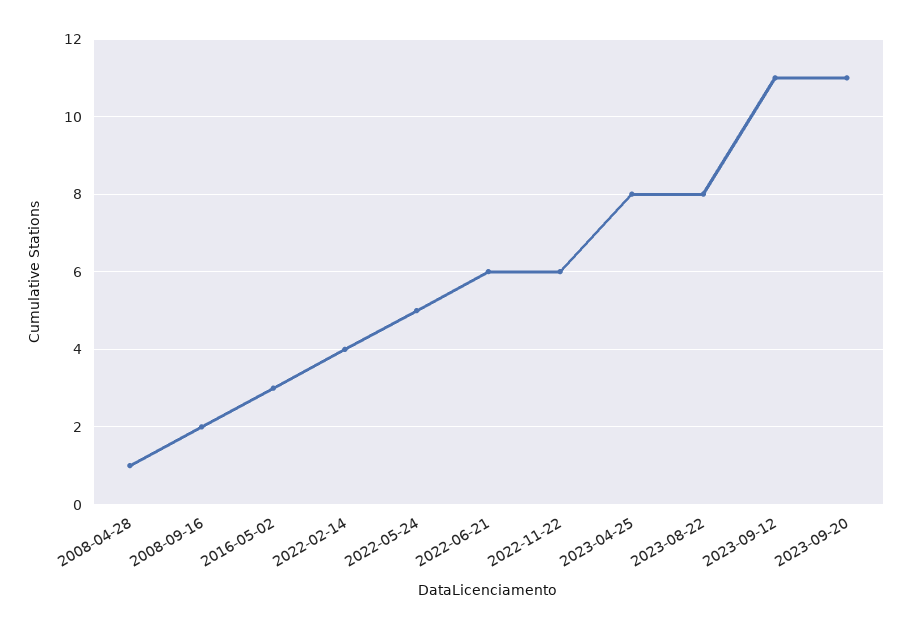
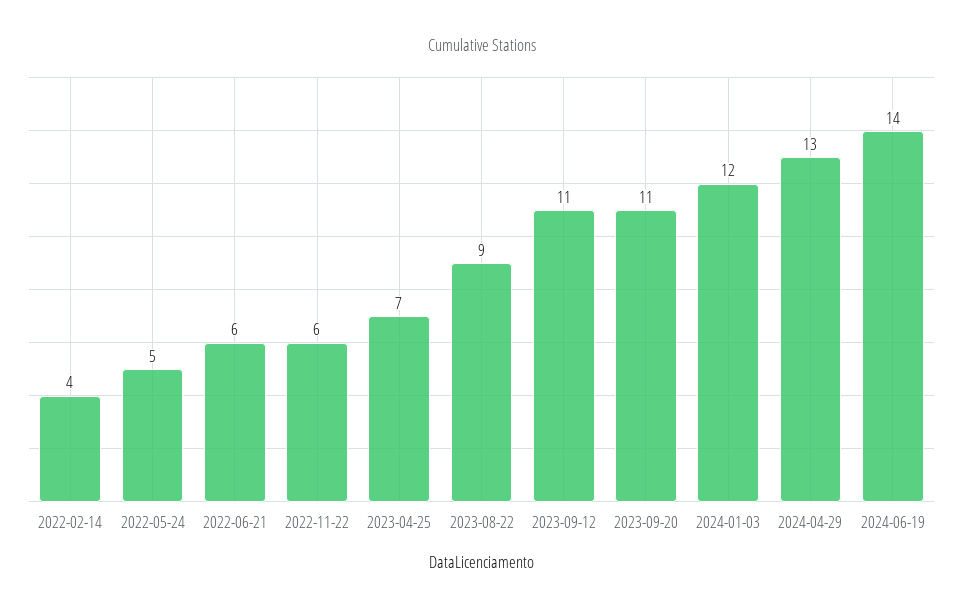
2008-04-28: 1 -> none
2008-09-16: 2 -> none
2016-05-02: 3 -> none
2023-04-25: 8 -> 7
2023-08-22: 8 -> 9
2024-01-03: none -> 12
2024-04-29: none -> 13
2024-06-19: none -> 14

